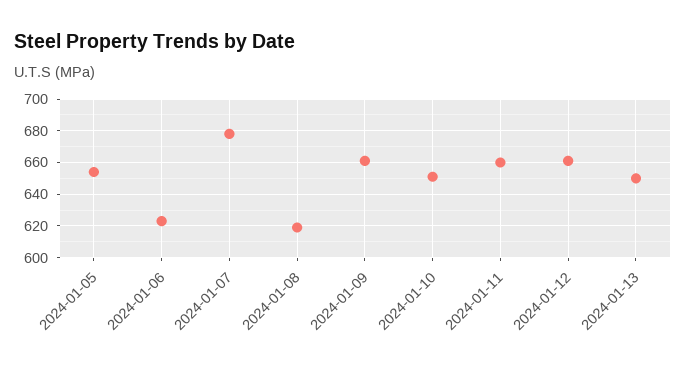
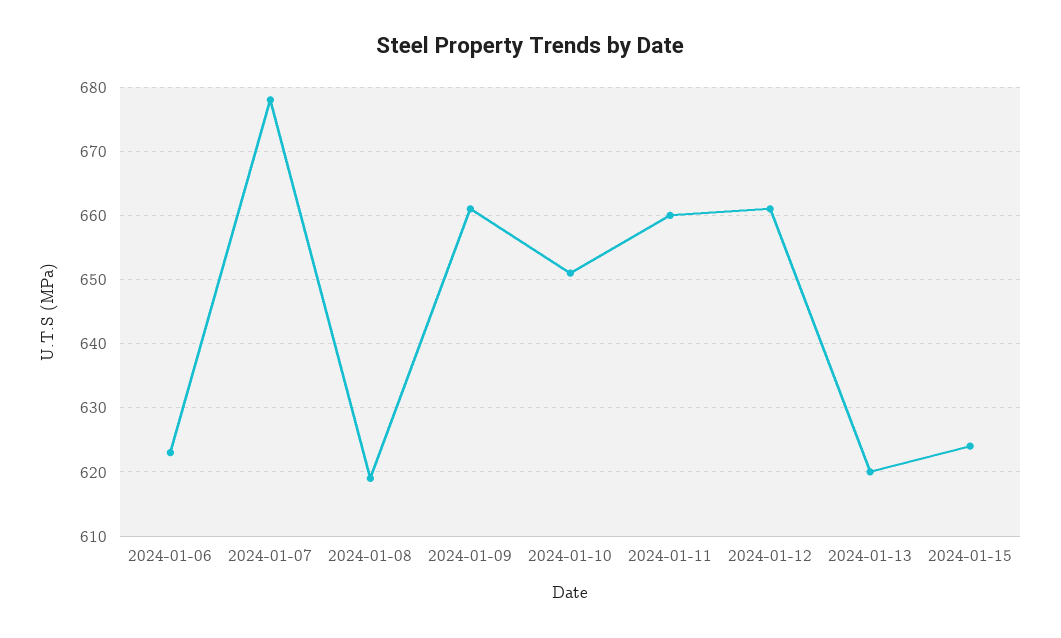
2024-01-05: 655 -> none
2024-01-13: 650 -> 620
2024-01-15: none -> 624

